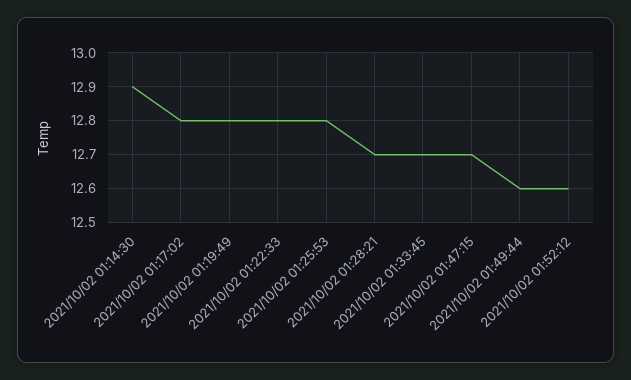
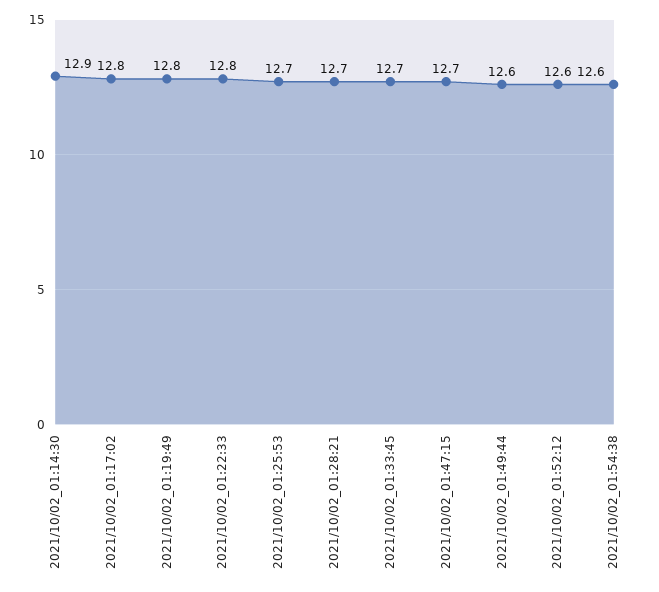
2021/10/02 01:25:53: 12.8 -> 12.7
2021/10/02_01:54:38: none -> 12.6

